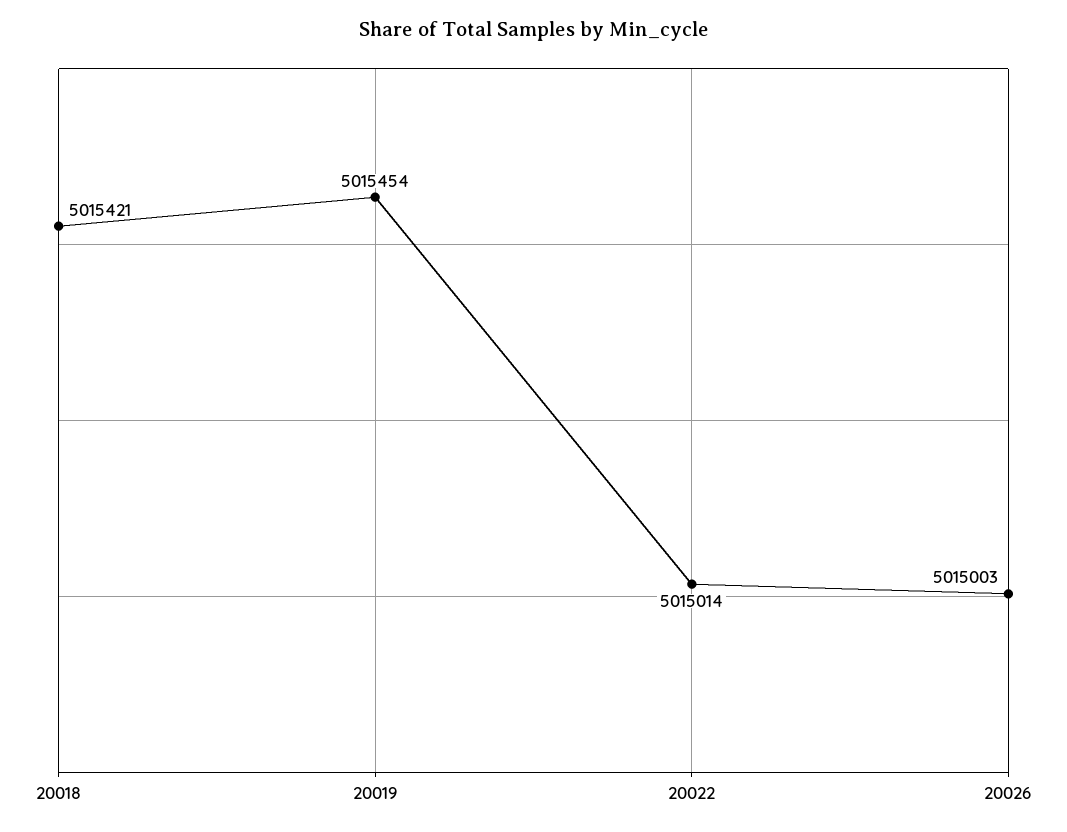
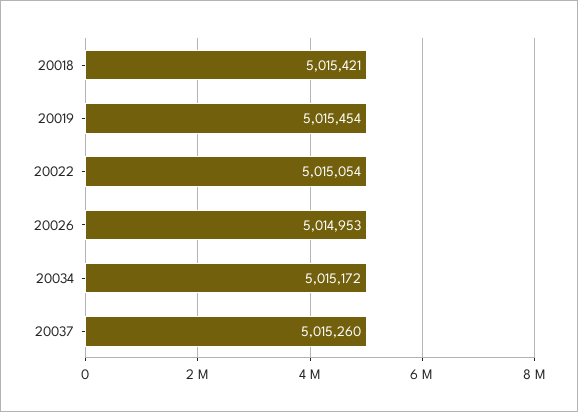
20022: 5015014 -> 5015054
20026: 5015003 -> 5014953
20034: none -> 5015172
20037: none -> 5015260

